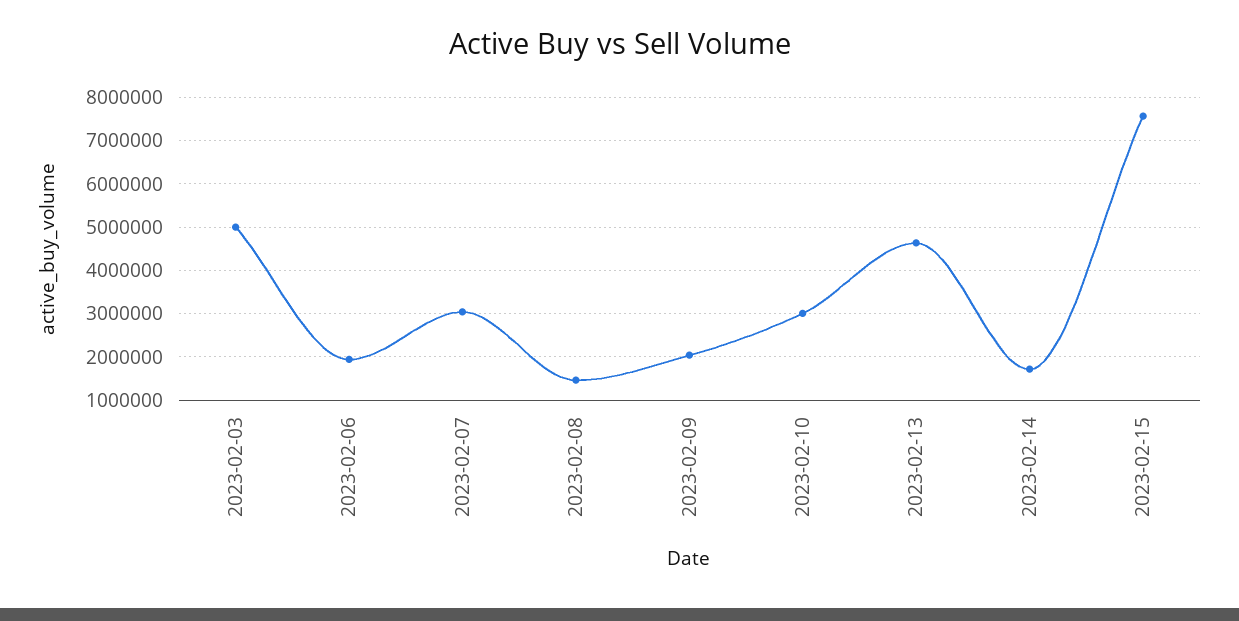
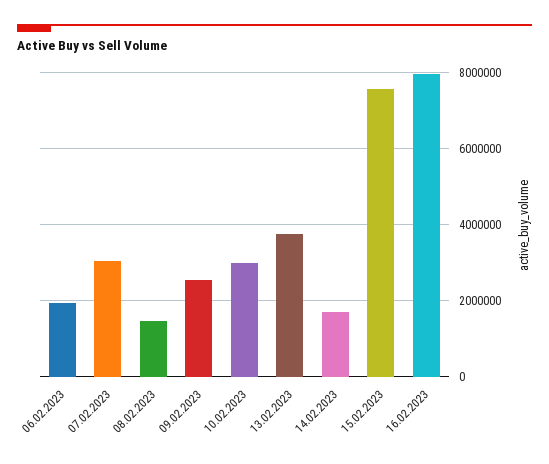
2023-02-03: 5000000 -> none
2023-02-09: 2000000 -> 2600000
2023-02-13: 4600000 -> 3800000
16.02.2023: none -> 8000000

